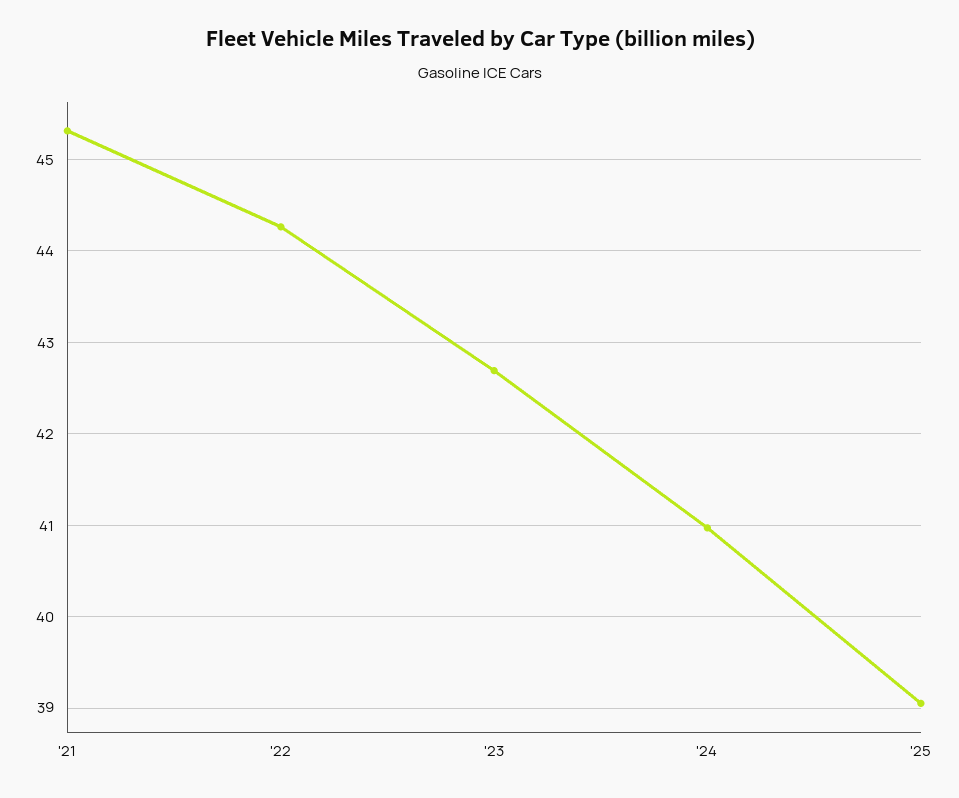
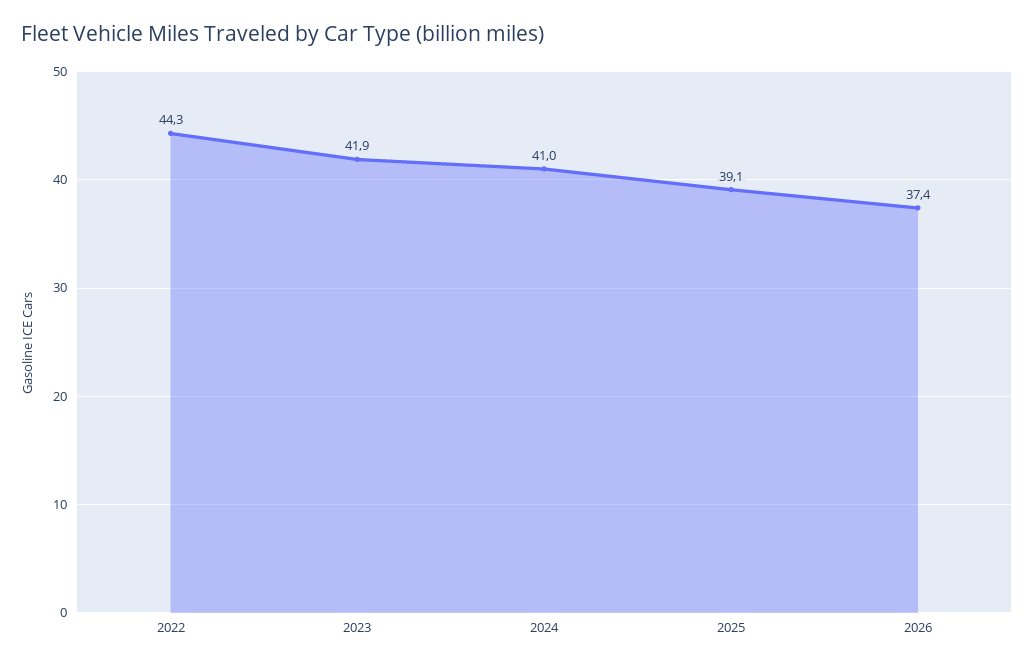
'21: 45.3 -> none
'23: 42.7 -> 41.9
2026: none -> 37.4

